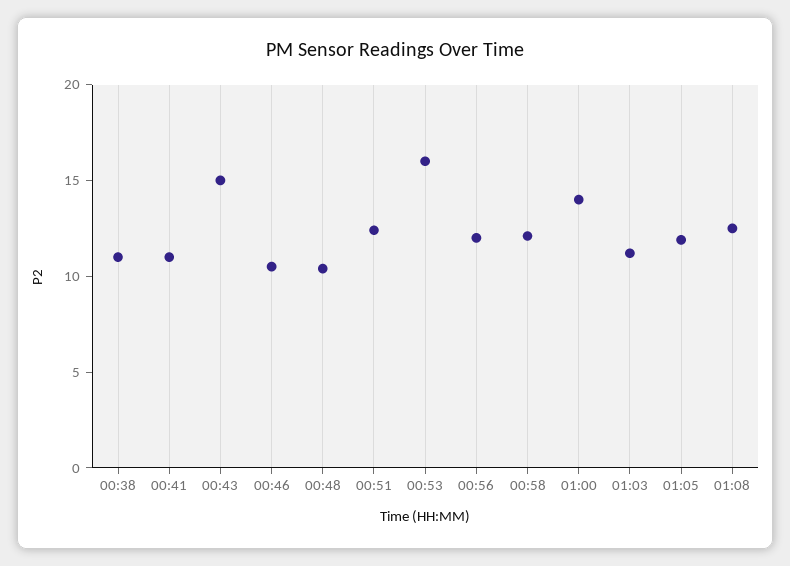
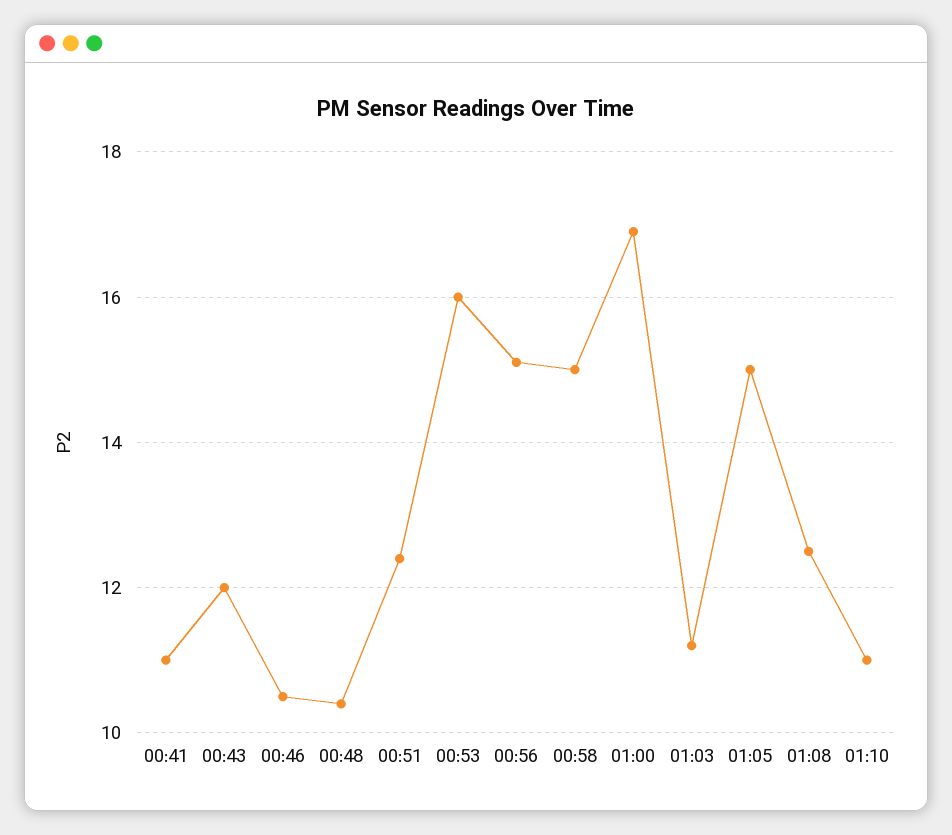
00:38: 11 -> none
00:43: 15 -> 12
00:56: 12 -> 15
00:58: 12 -> 15
01:00: 14 -> 17
01:05: 12 -> 15
01:10: none -> 11

